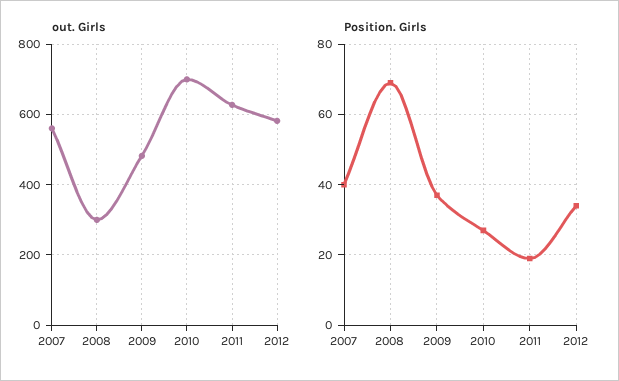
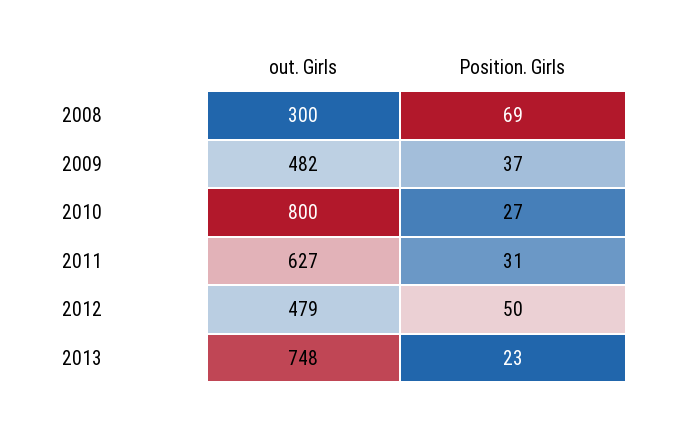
out. Girls, 2007: 560 -> none
out. Girls, 2010: 700 -> 800
out. Girls, 2012: 580 -> 479
Position. Girls, 2007: 40 -> none
Position. Girls, 2011: 20 -> 31
Position. Girls, 2012: 35 -> 50
out. Girls, 2013: none -> 748
Position. Girls, 2013: none -> 23

